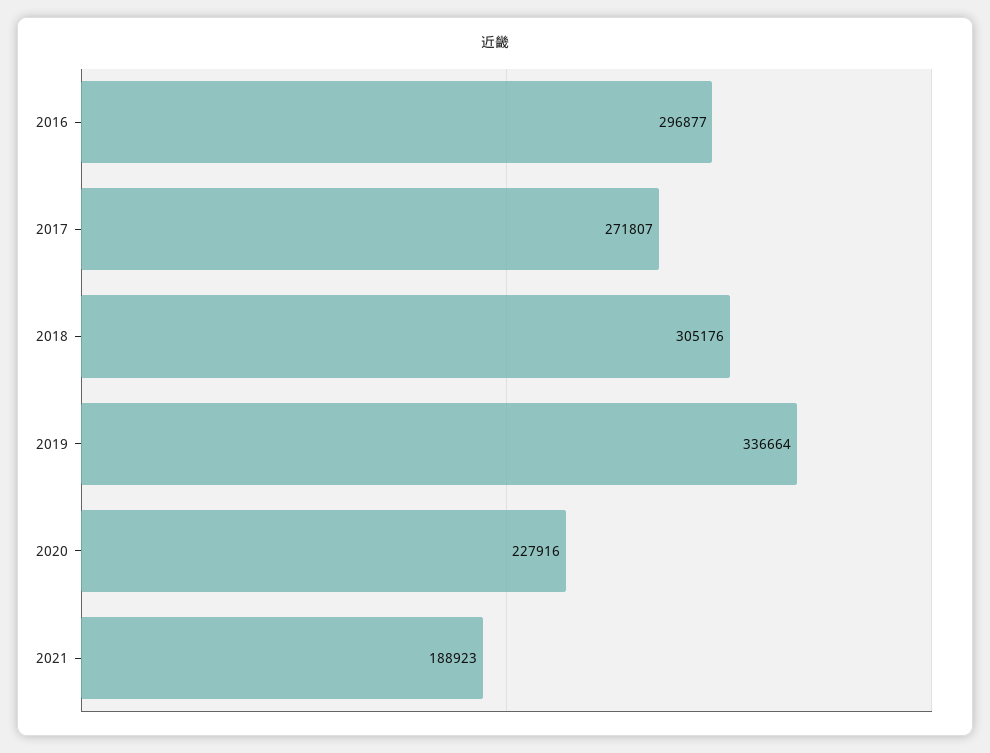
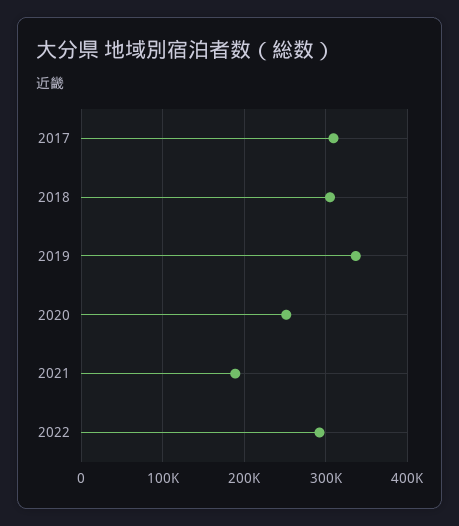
2016: 296877 -> none
2017: 271807 -> 310000
2020: 227916 -> 250000
2022: none -> 290000

